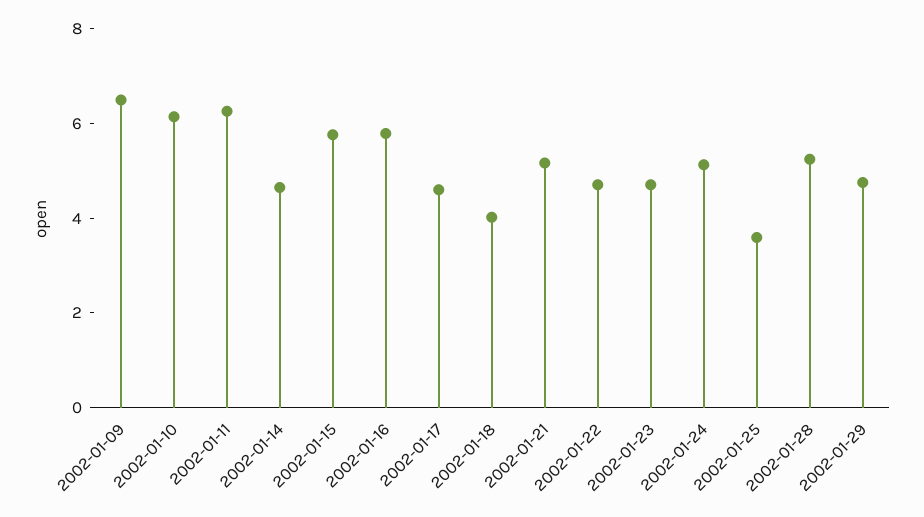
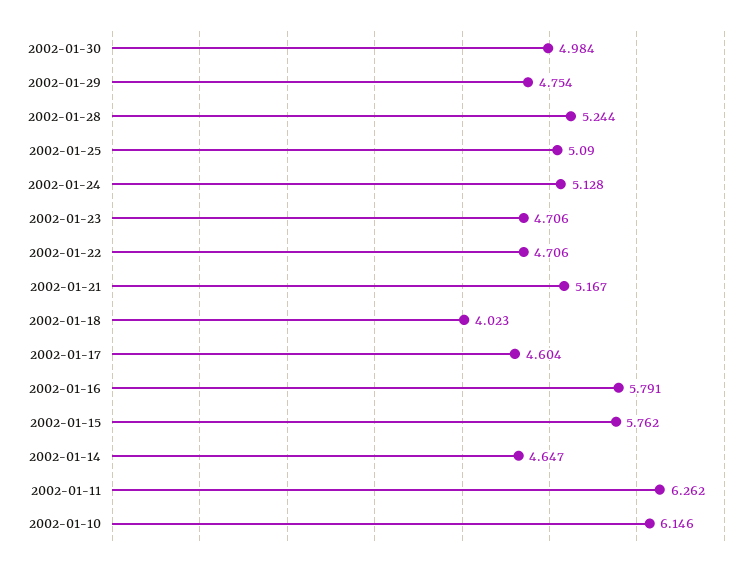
2002-01-09: 6.5 -> none
2002-01-25: 3.5 -> 5.09
2002-01-30: none -> 4.984

